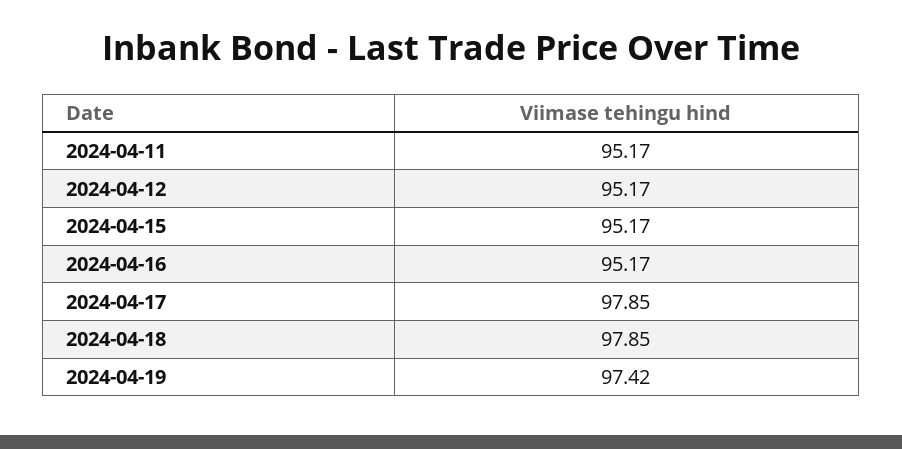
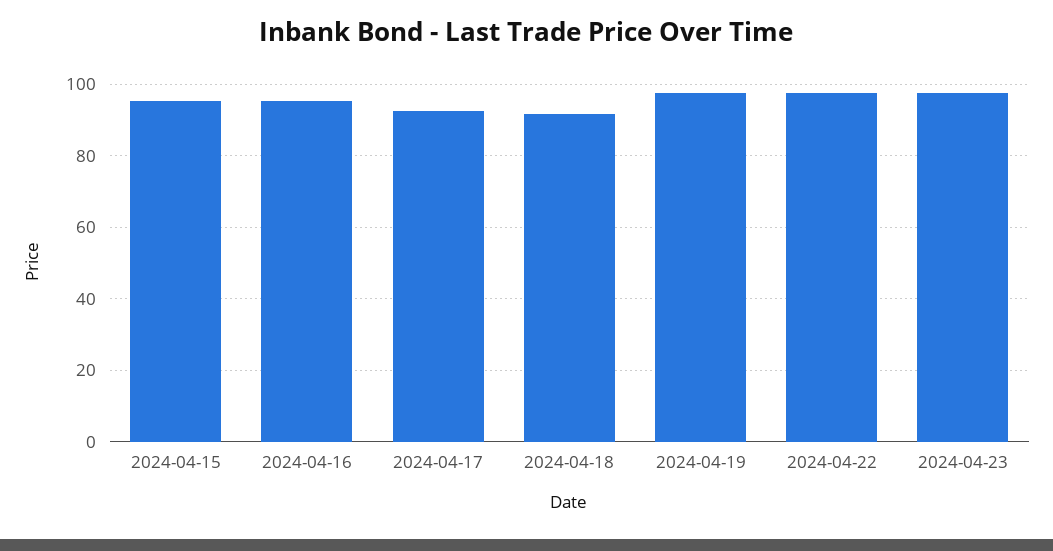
2024-04-11: 95.17 -> none
2024-04-12: 95.17 -> none
2024-04-17: 97.85 -> 92
2024-04-18: 97.85 -> 92
2024-04-22: none -> 98
2024-04-23: none -> 98

